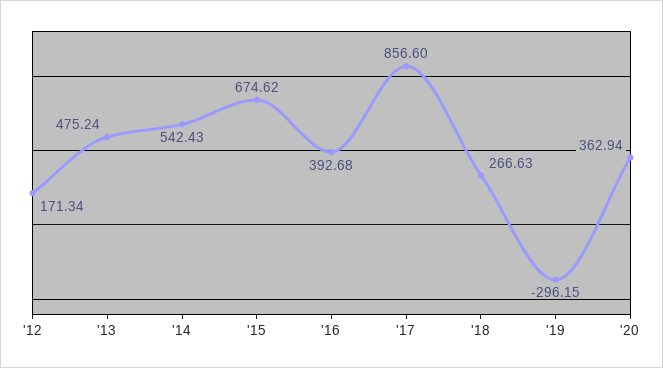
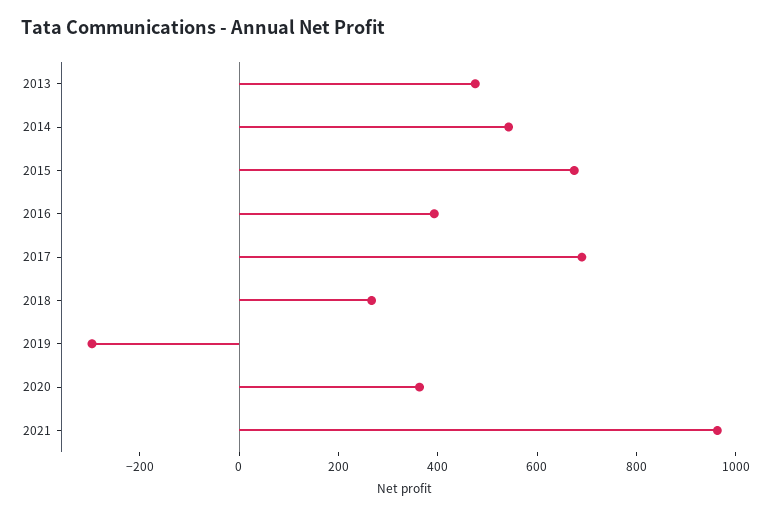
'12: 171.34 -> none
'17: 856.6 -> 700
2021: none -> 950

